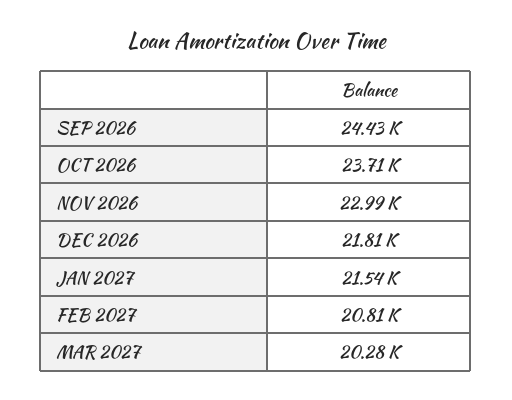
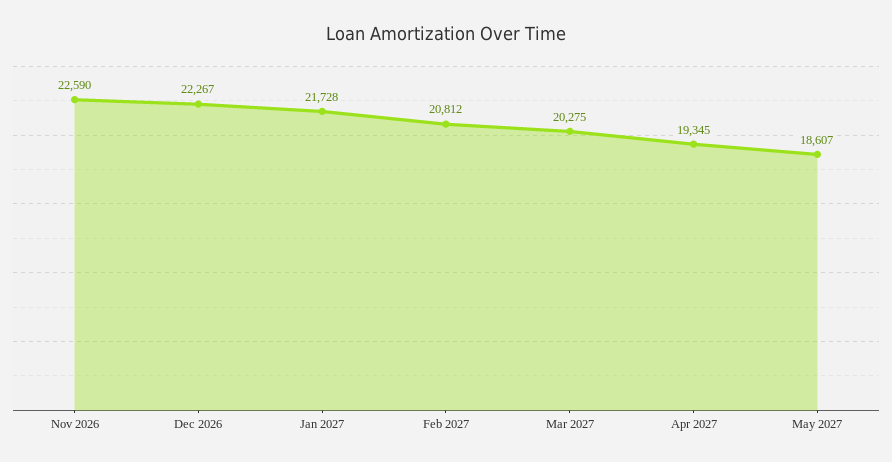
SEP 2026: 24430 -> none
OCT 2026: 23710 -> none
NOV 2026: 22990 -> 22590
DEC 2026: 21810 -> 22267
JAN 2027: 21540 -> 21728
Apr 2027: none -> 19345
May 2027: none -> 18607

